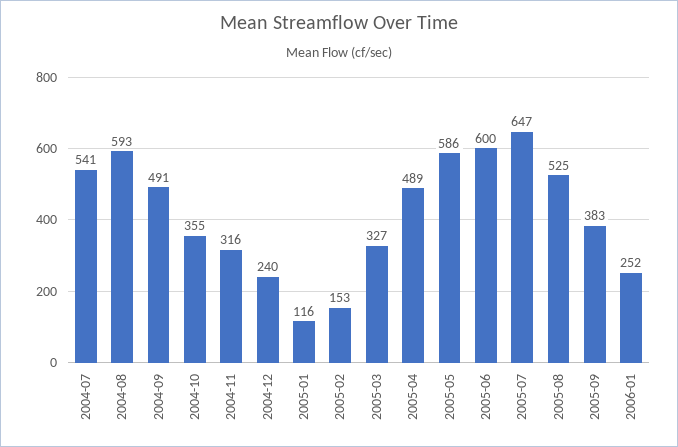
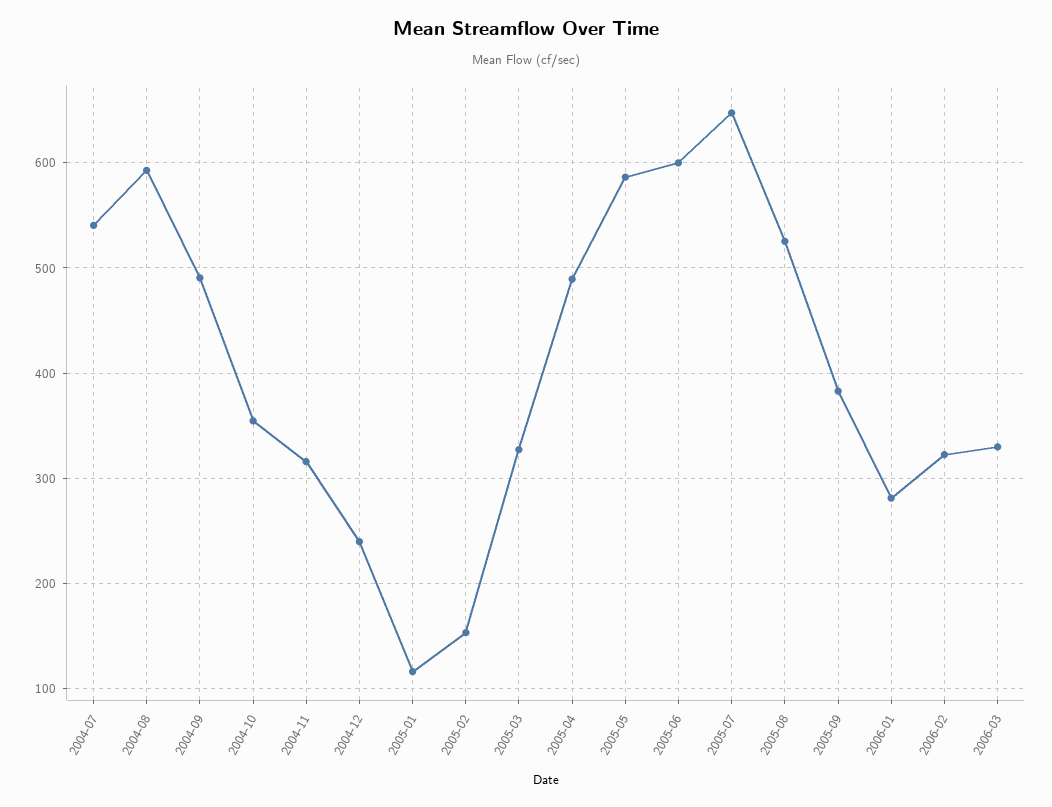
2006-01: 252 -> 280
2006-02: none -> 320
2006-03: none -> 330

